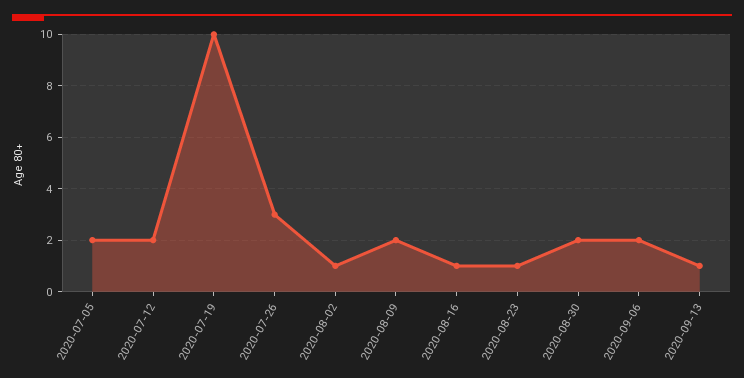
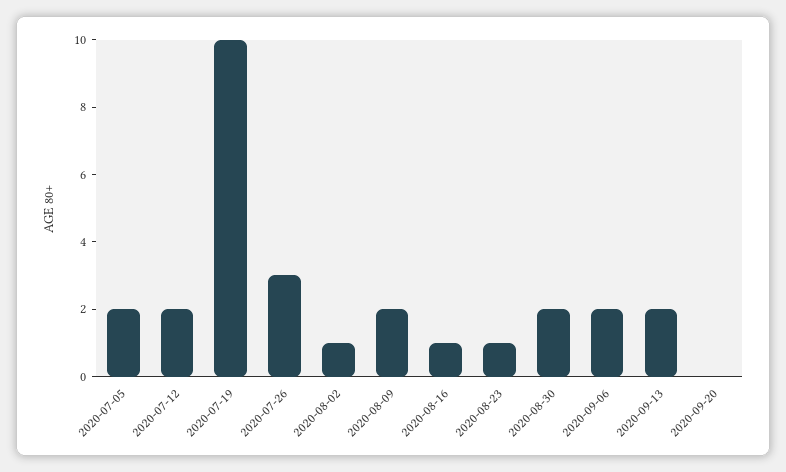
2020-09-13: 1 -> 2
2020-09-20: none -> 0

